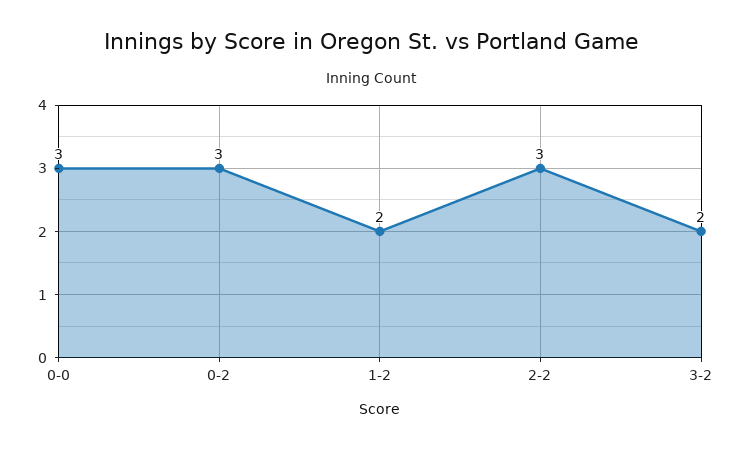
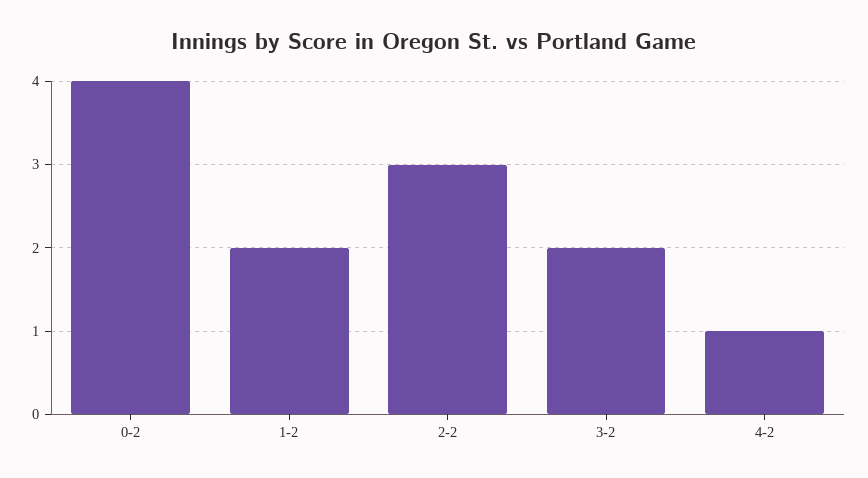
0-0: 3 -> none
0-2: 3 -> 4
4-2: none -> 1

